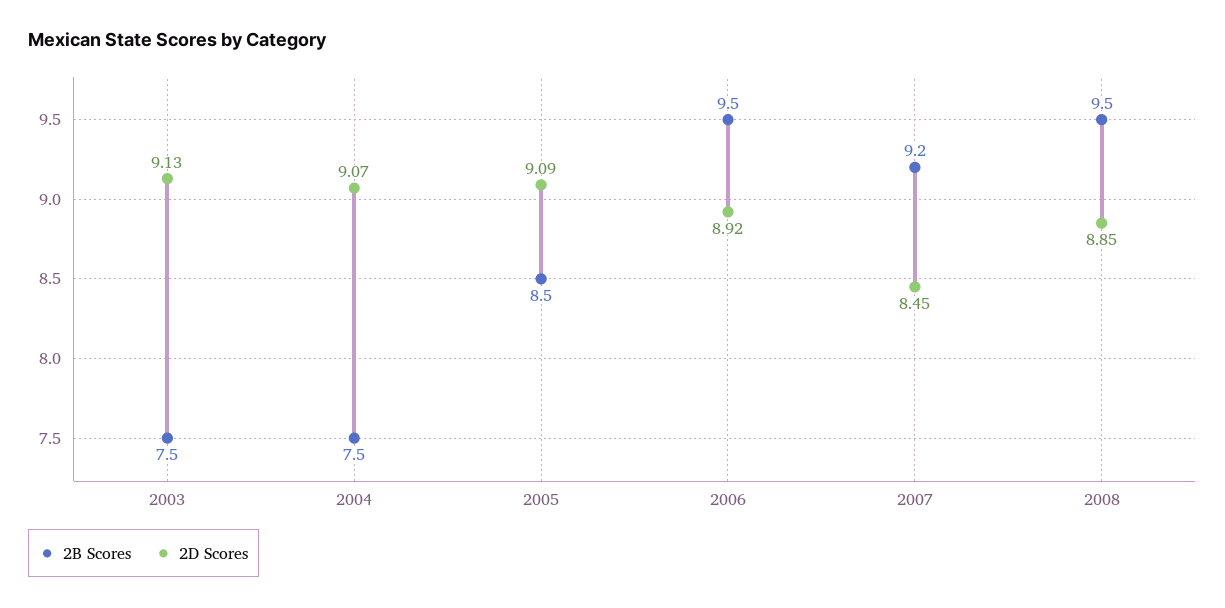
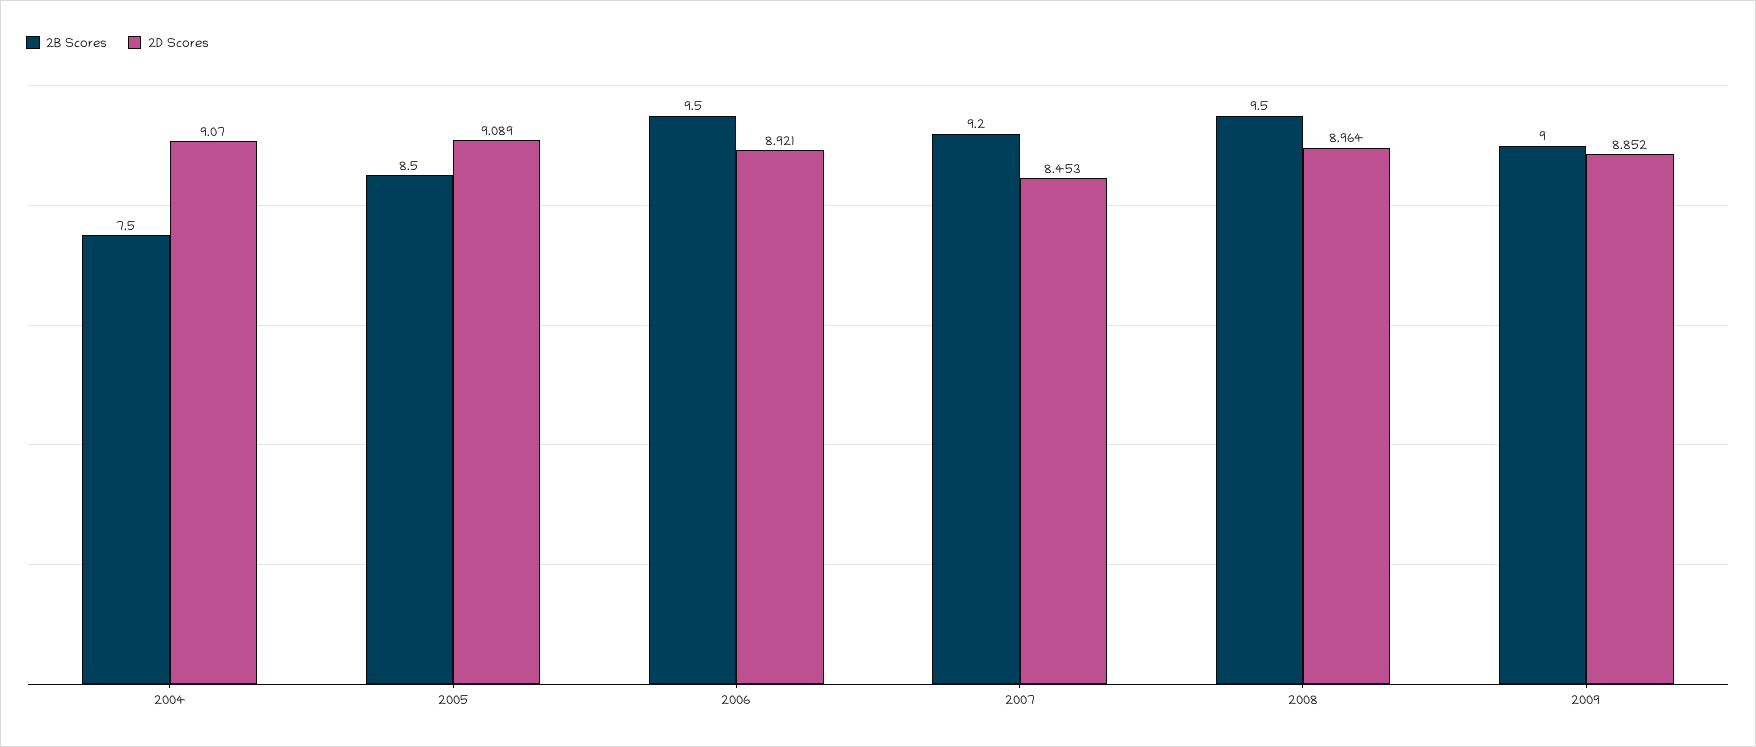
2B Scores, 2003: 7.5 -> none
2D Scores, 2003: 9.13 -> none
2D Scores, 2008: 8.85 -> 8.964
2B Scores, 2009: none -> 9
2D Scores, 2009: none -> 8.852

